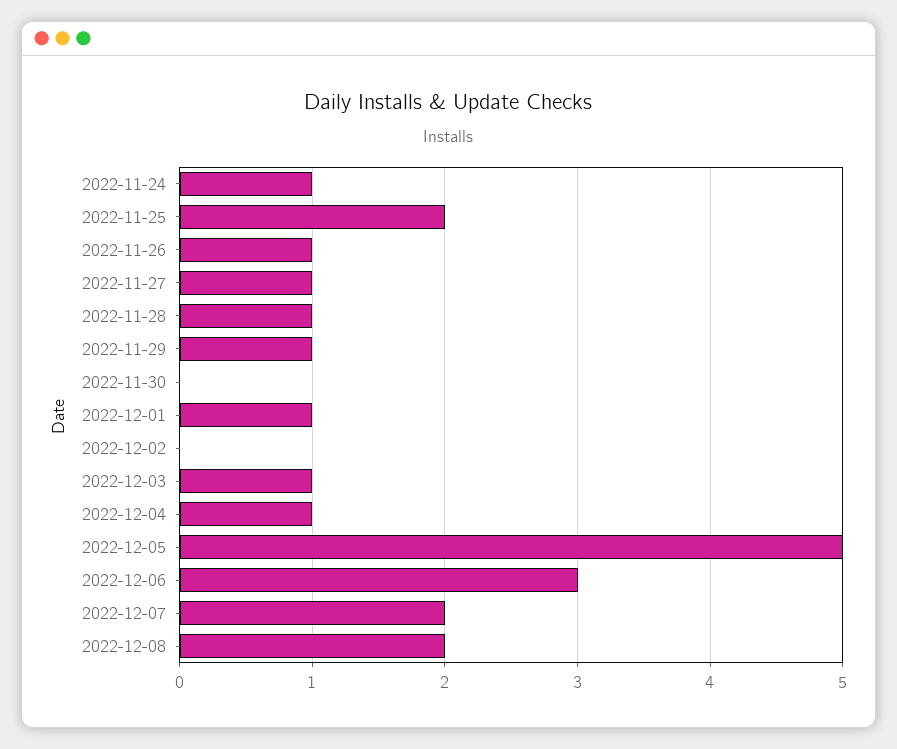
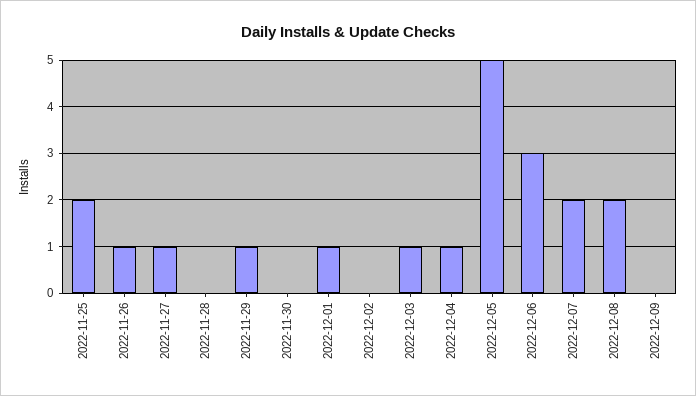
2022-11-24: 1 -> none
2022-11-28: 1 -> 0
2022-12-09: none -> 0

